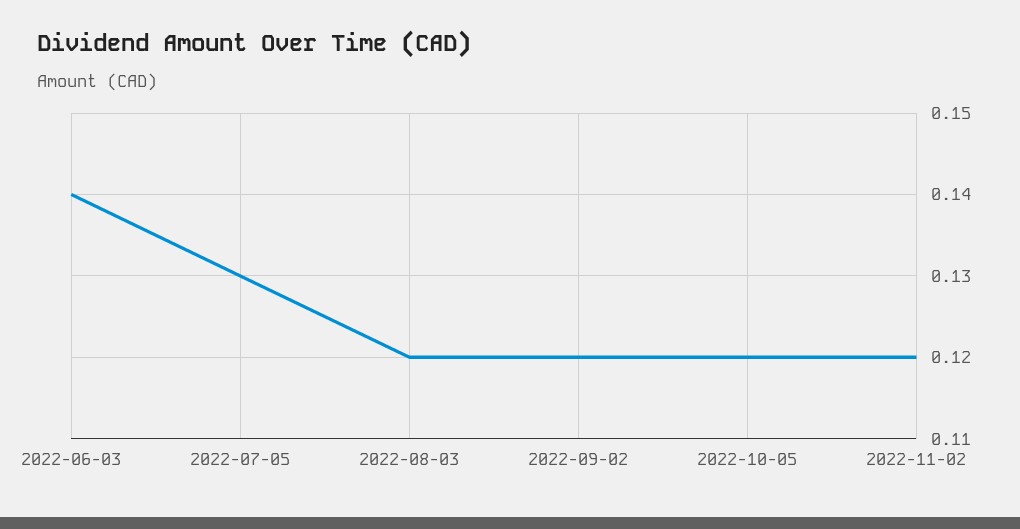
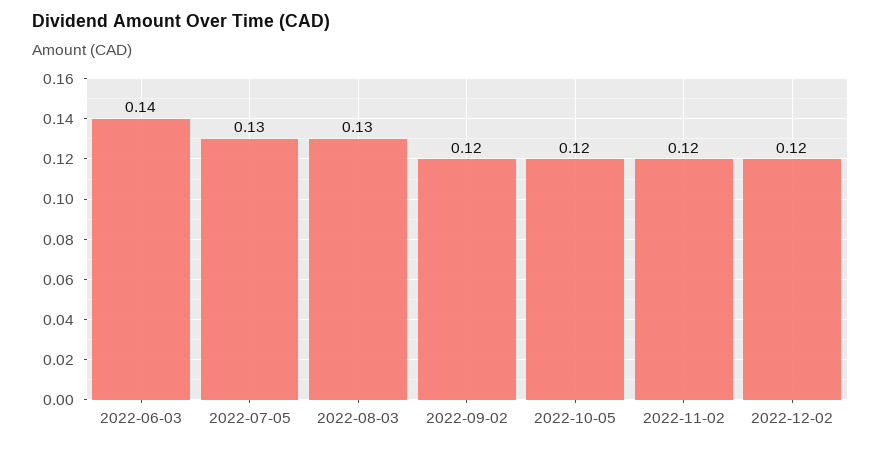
2022-08-03: 0.12 -> 0.13
2022-12-02: none -> 0.12

